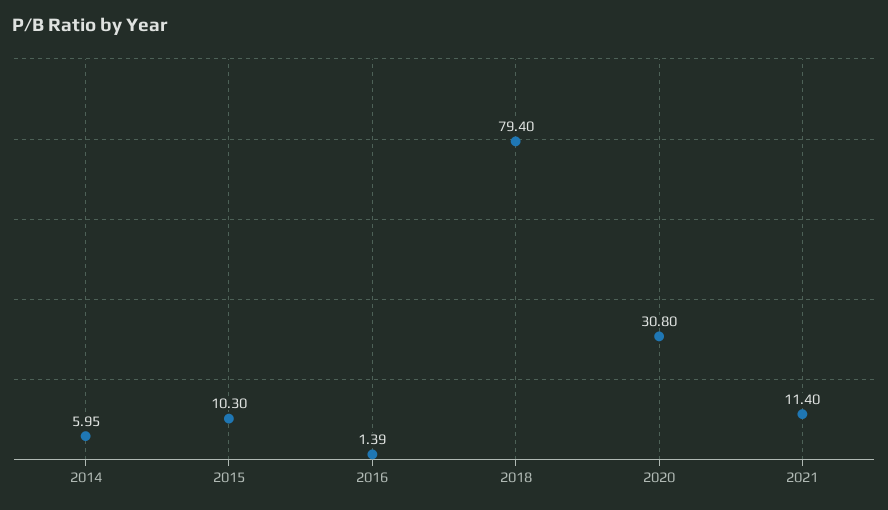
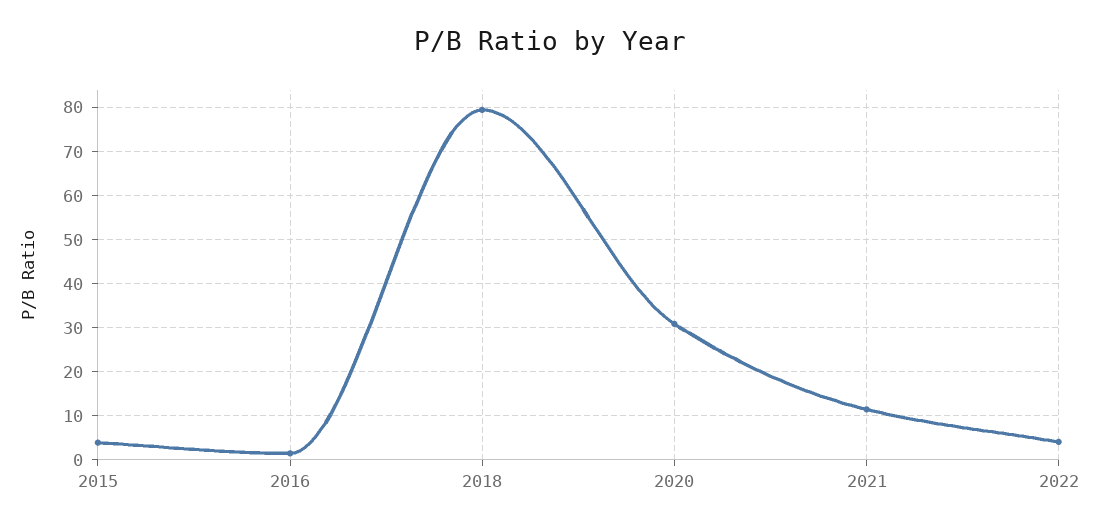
2014: 5.95 -> none
2015: 10.3 -> 4
2022: none -> 4

